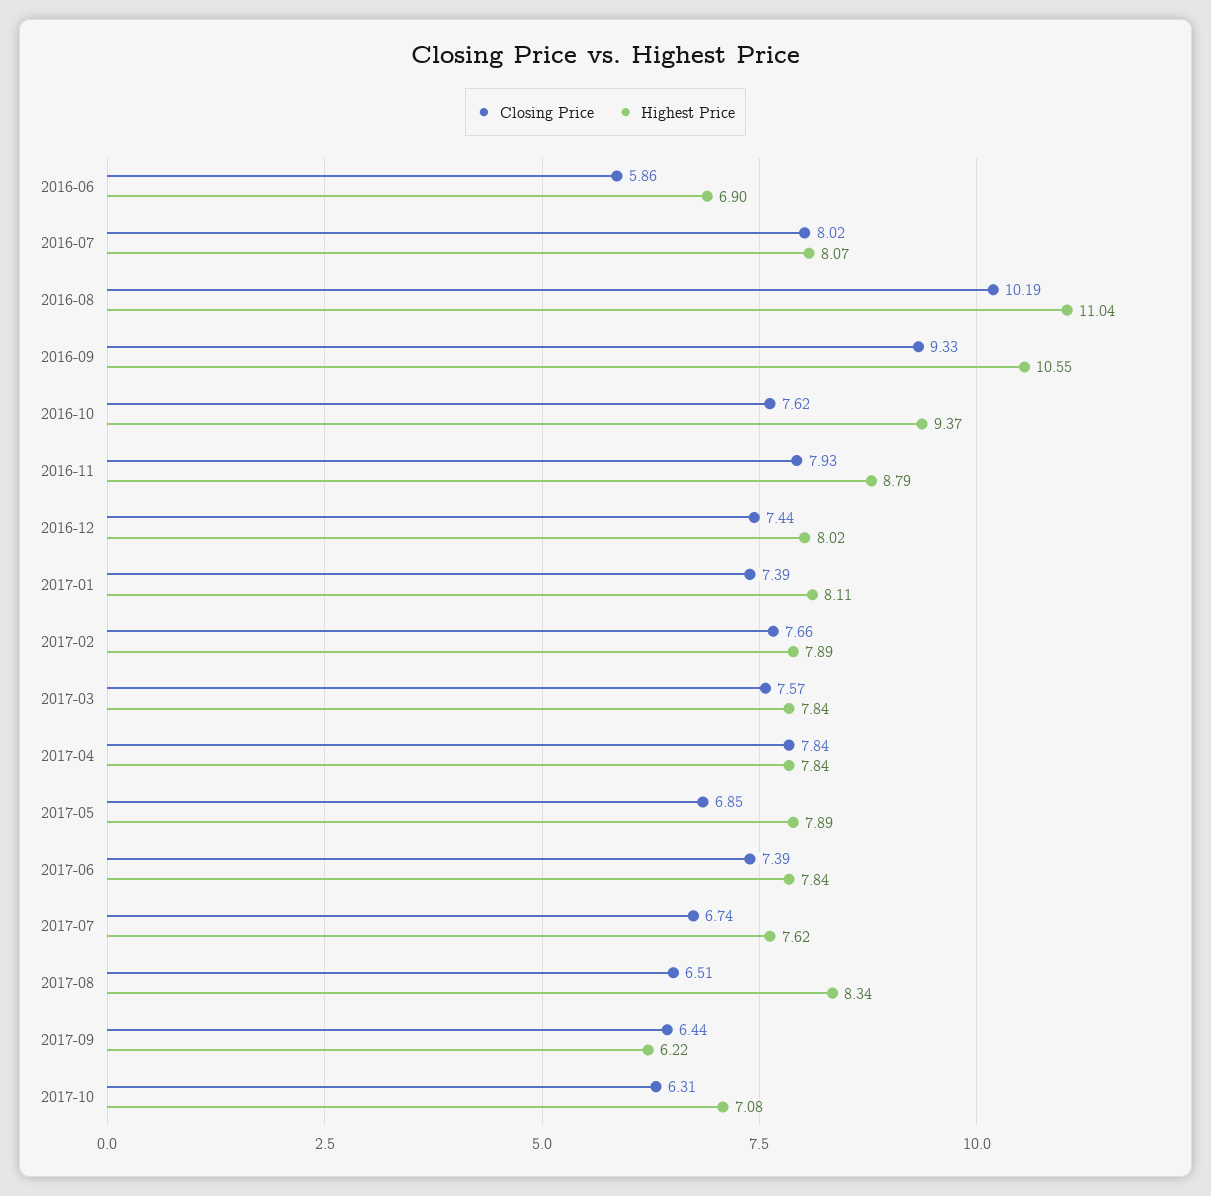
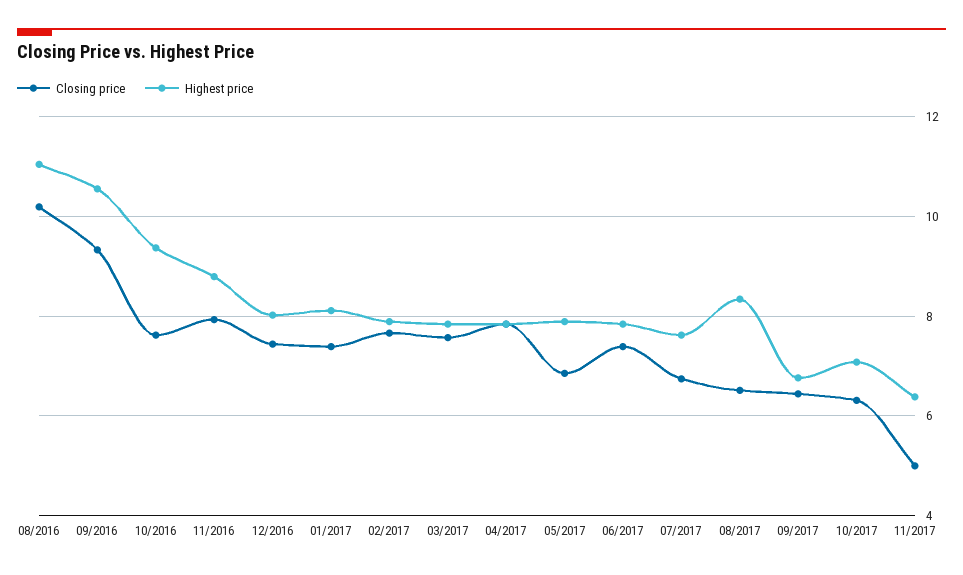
Closing Price, 2016-06: 5.86 -> none
Highest Price, 2016-06: 6.9 -> none
Closing Price, 2016-07: 8.02 -> none
Highest Price, 2016-07: 8.07 -> none
Highest Price, 2017-09: 6.22 -> 6.8
Closing Price, 11/2017: none -> 5
Highest Price, 11/2017: none -> 6.4

